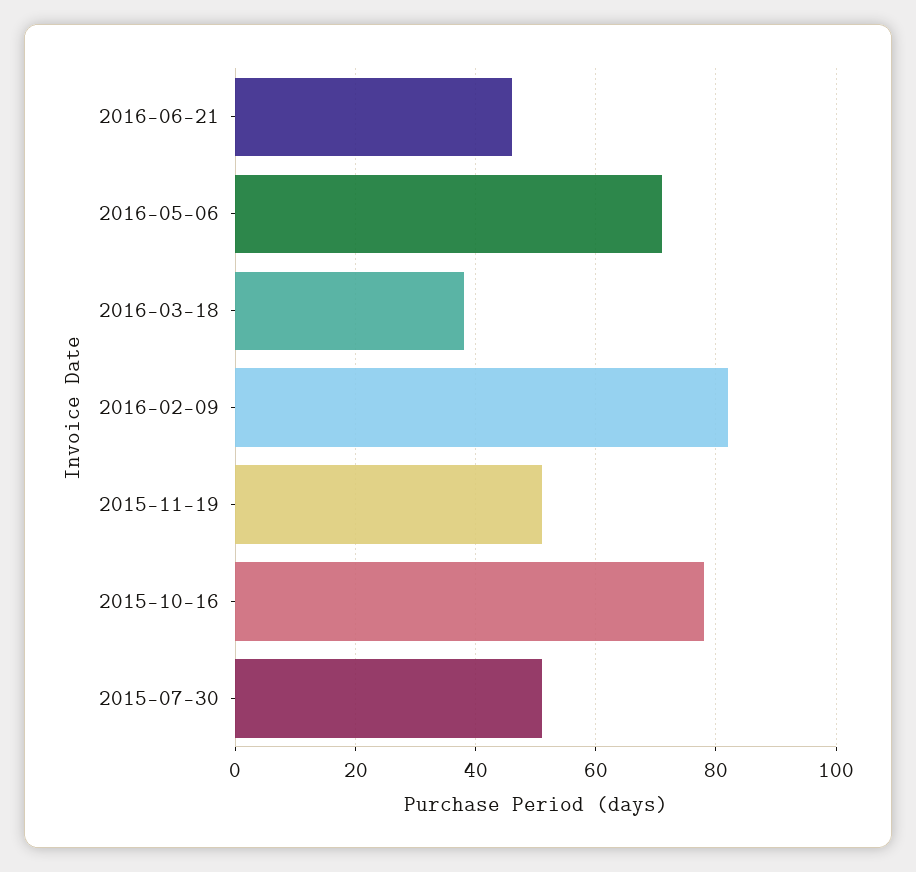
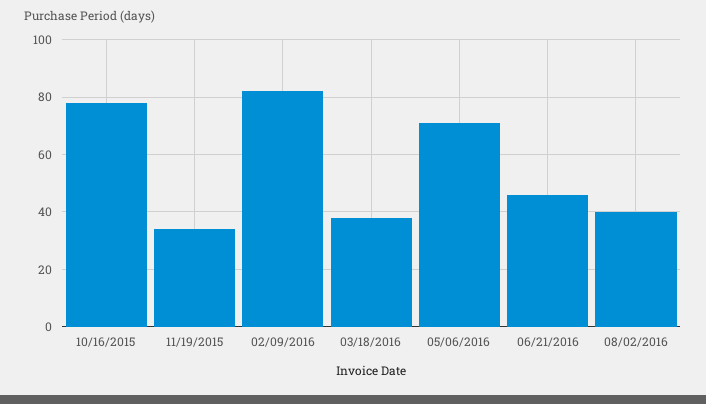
2015-11-19: 50 -> 35
2015-07-30: 50 -> none
08/02/2016: none -> 40

